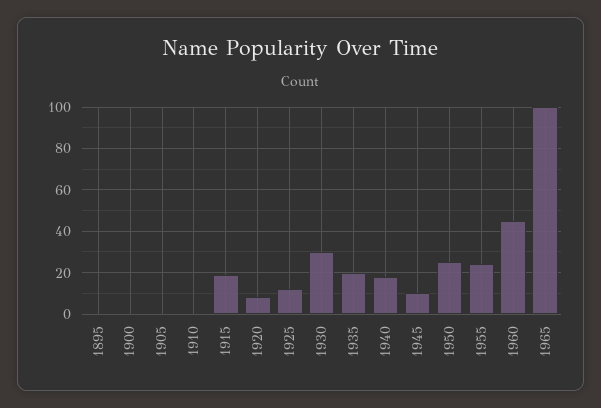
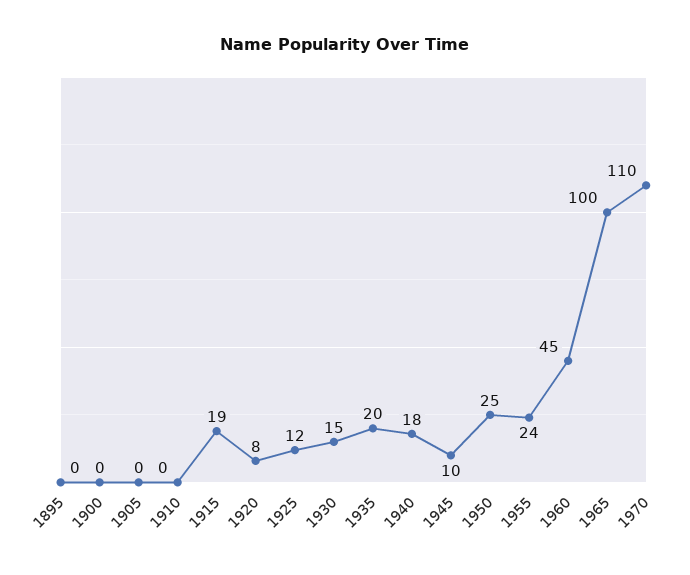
1930: 30 -> 15
1970: none -> 110

